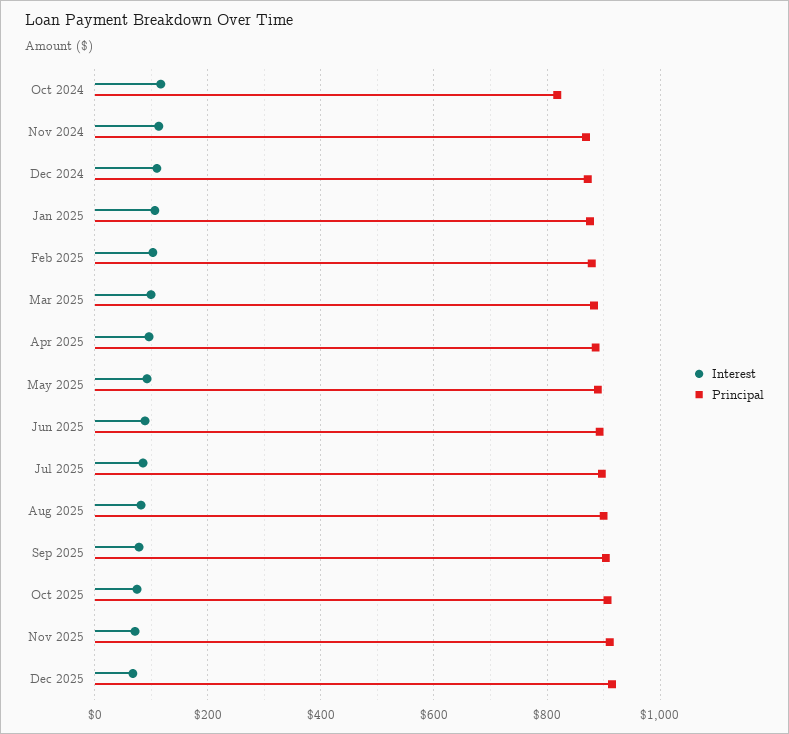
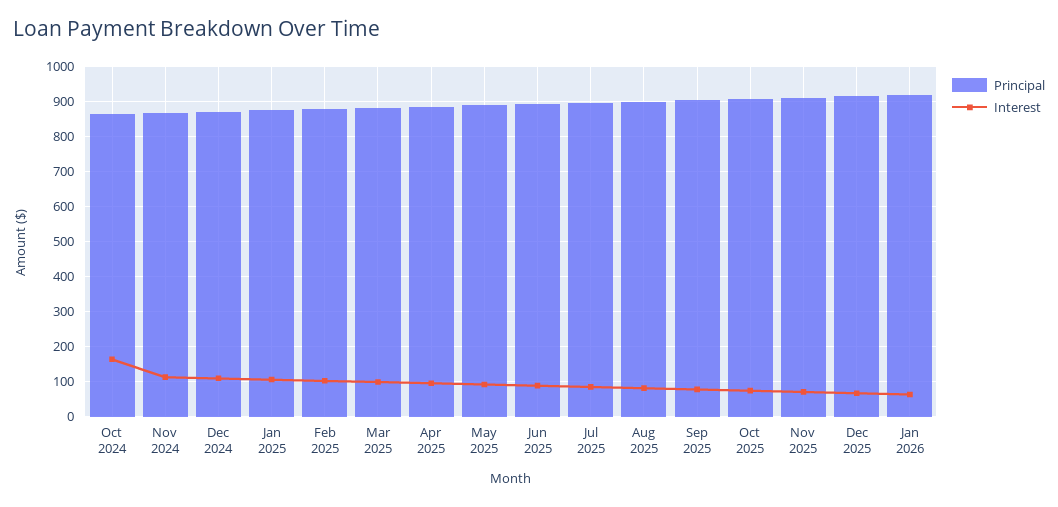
Interest, Oct 2024: 120 -> 160
Principal, Oct 2024: 820 -> 860
Principal, Jan 2026: none -> 920
Interest, Jan 2026: none -> 60

